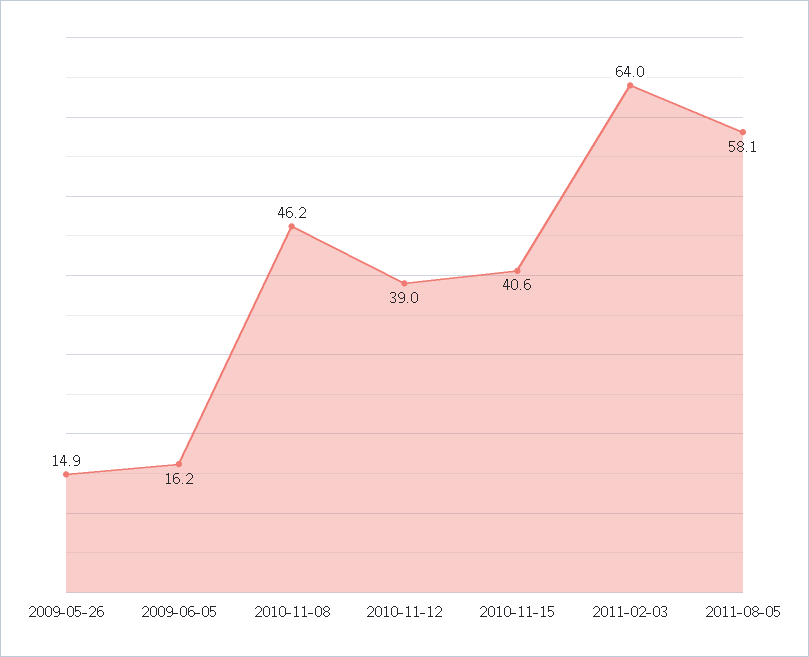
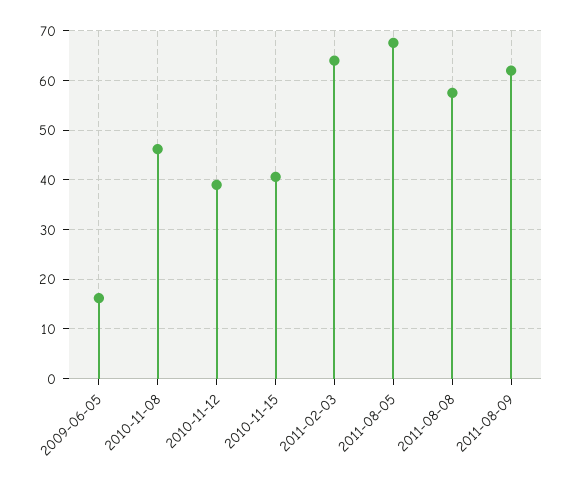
2009-05-26: 14.9 -> none
2011-08-05: 58.1 -> 68
2011-08-08: none -> 58
2011-08-09: none -> 62

